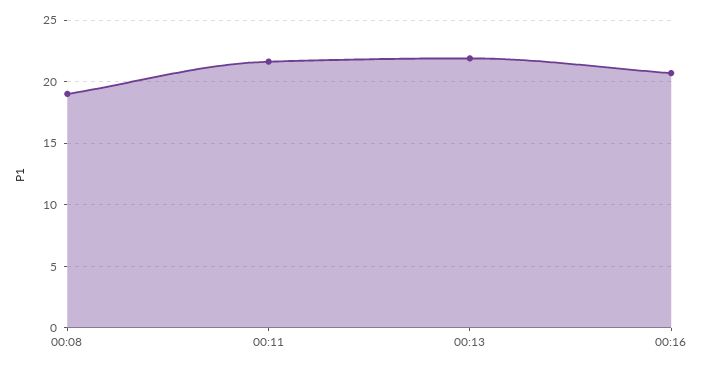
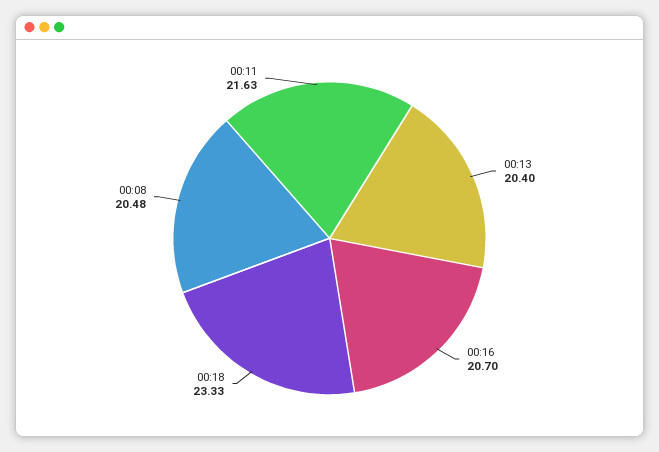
00:08: 19 -> 20.48
00:13: 22 -> 20.4
00:18: none -> 23.33

